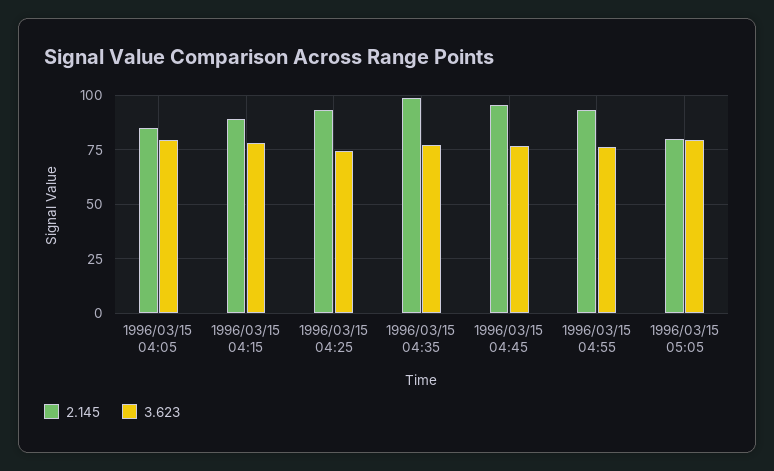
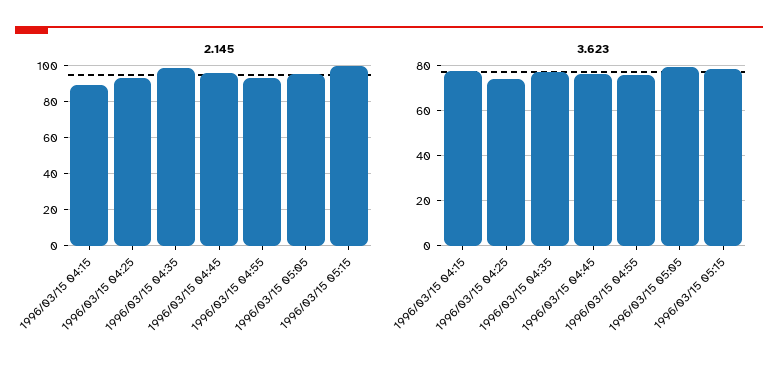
2.145, 1996/03/15 04:05: 85 -> none
3.623, 1996/03/15 04:05: 80 -> none
2.145, 1996/03/15 05:05: 80 -> 95
2.145, 1996/03/15 05:15: none -> 100
3.623, 1996/03/15 05:15: none -> 80

